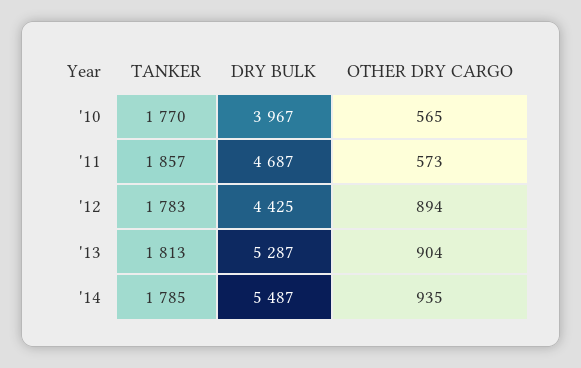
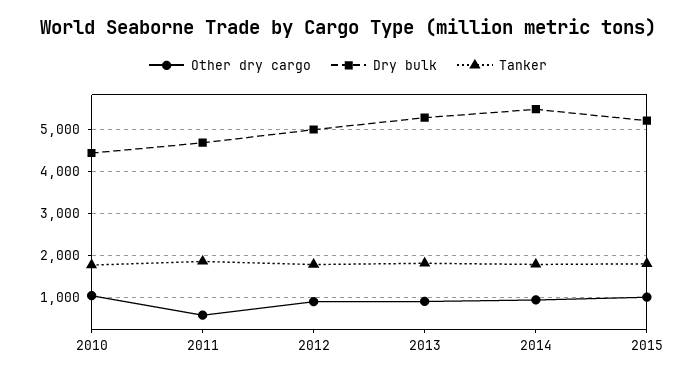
DRY BULK, '10: 3967 -> 4400
OTHER DRY CARGO, '10: 565 -> 1000
DRY BULK, '12: 4425 -> 5000
OTHER DRY CARGO, 2015: none -> 1000
DRY BULK, 2015: none -> 5200
TANKER, 2015: none -> 1800

